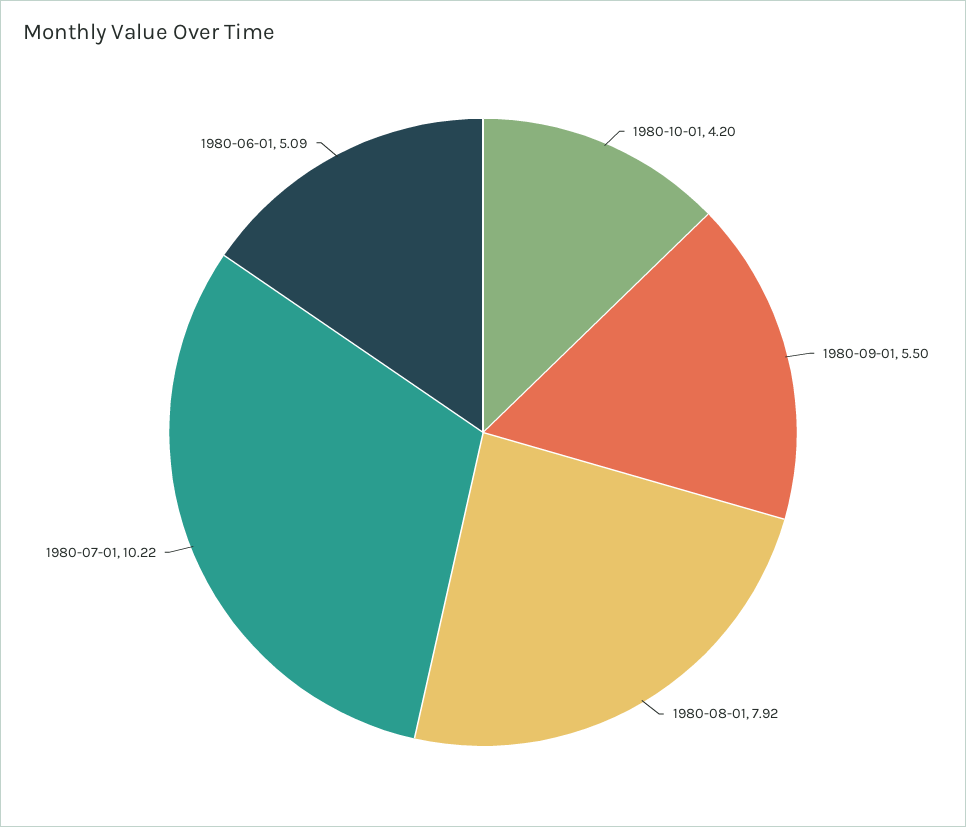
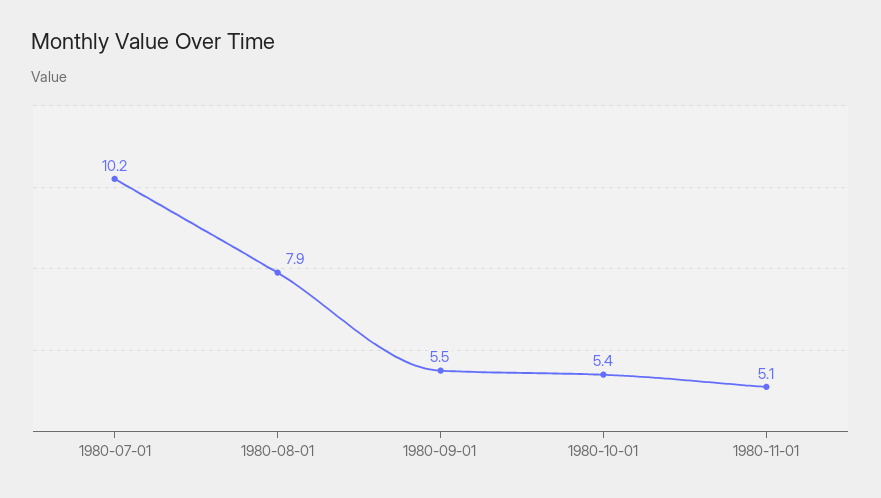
1980-10-01: 4.2 -> 5.4
1980-06-01: 5.09 -> none
1980-11-01: none -> 5.1

